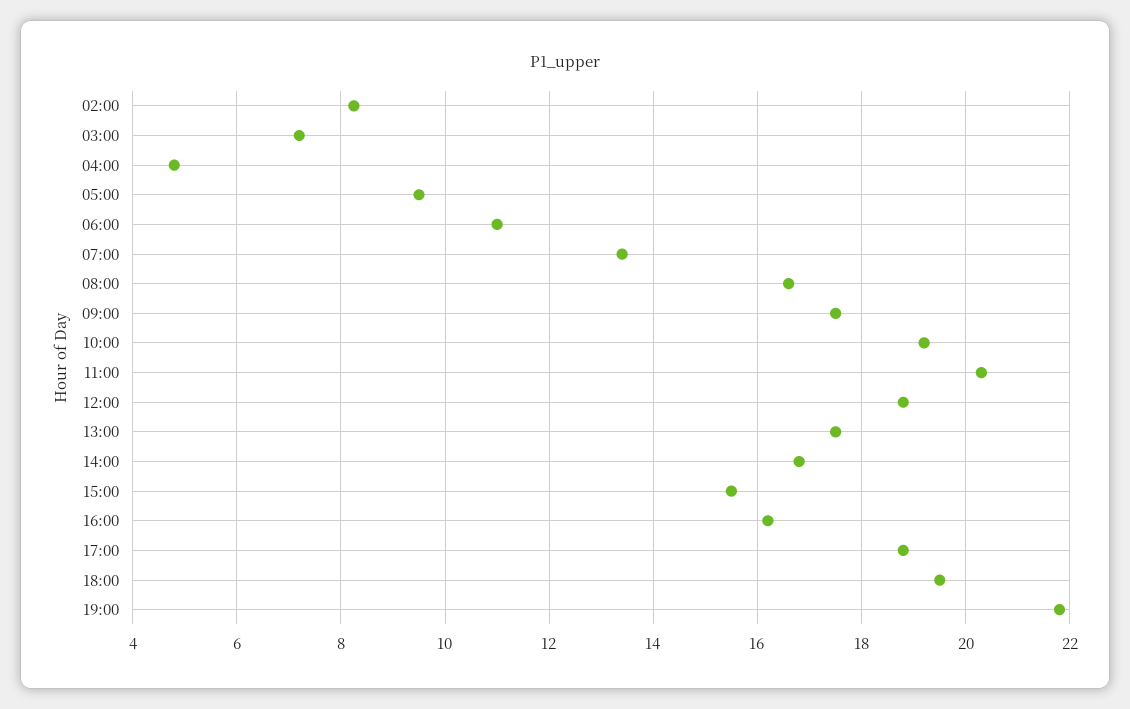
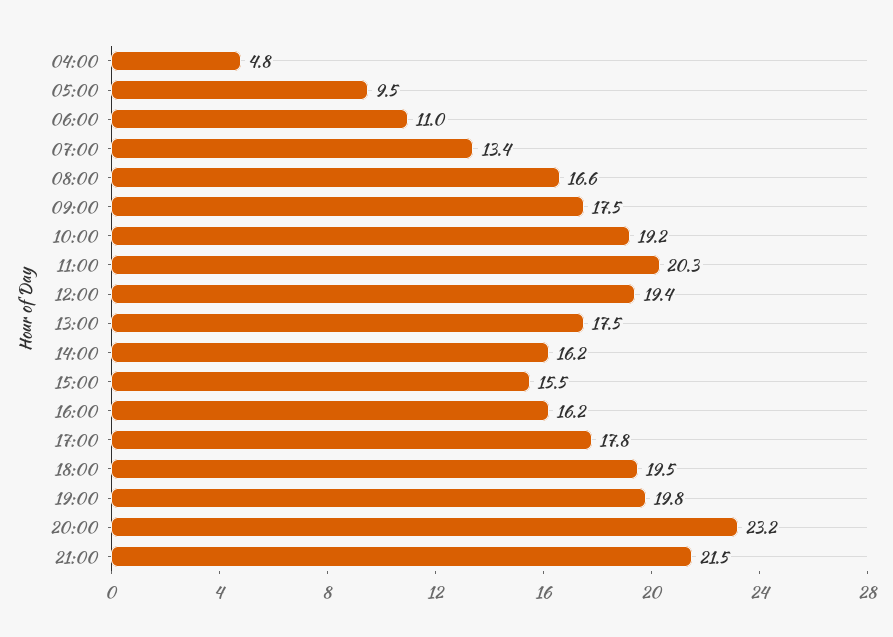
02:00: 8.2 -> none
03:00: 7.2 -> none
12:00: 18.8 -> 19.4
14:00: 16.8 -> 16.2
17:00: 18.8 -> 17.8
19:00: 21.8 -> 19.8
20:00: none -> 23.2
21:00: none -> 21.5

